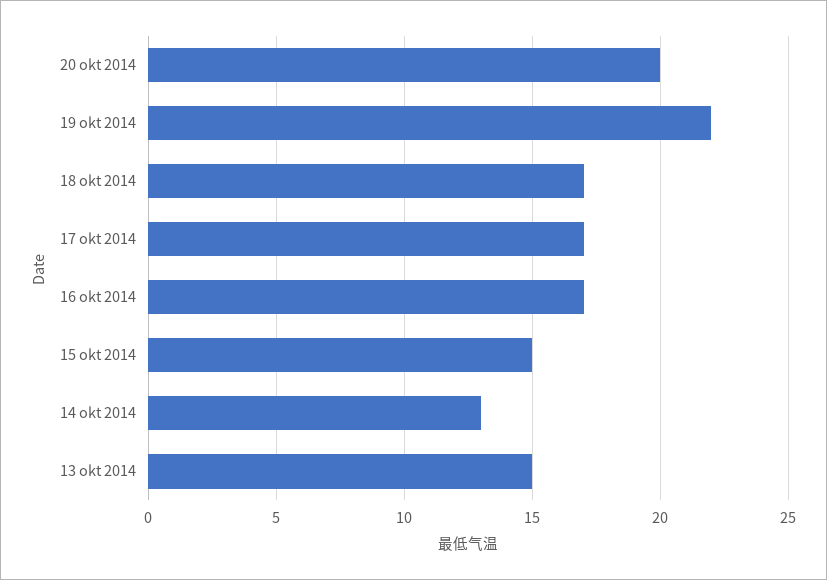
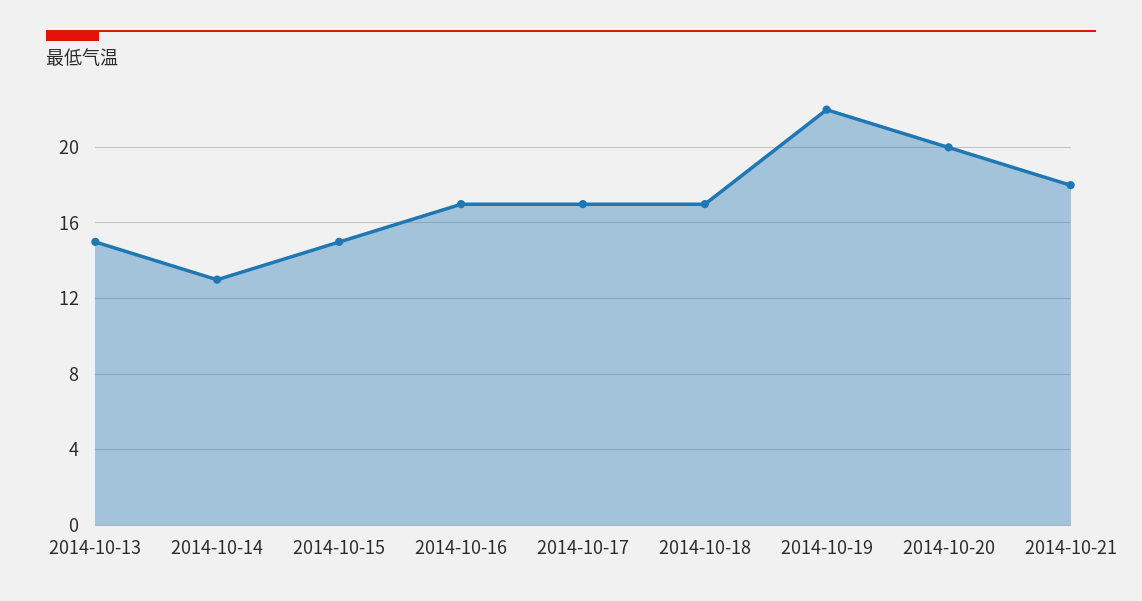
2014-10-21: none -> 18

